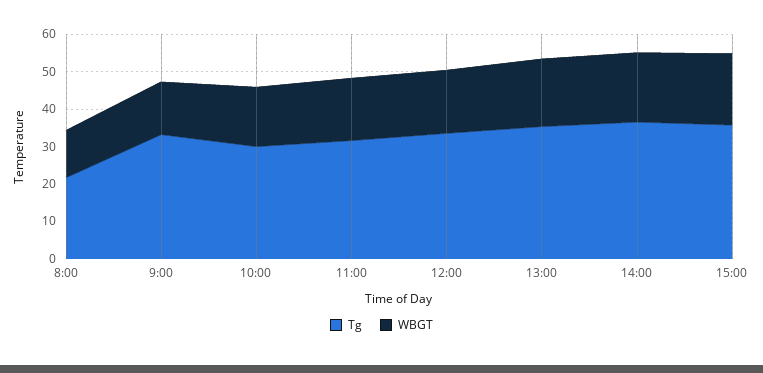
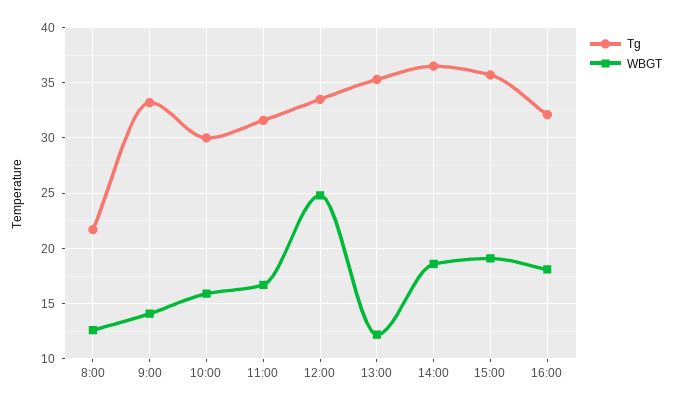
WBGT, 12:00: 17.5 -> 25
WBGT, 13:00: 17.5 -> 12
Tg, 16:00: none -> 32
WBGT, 16:00: none -> 18

